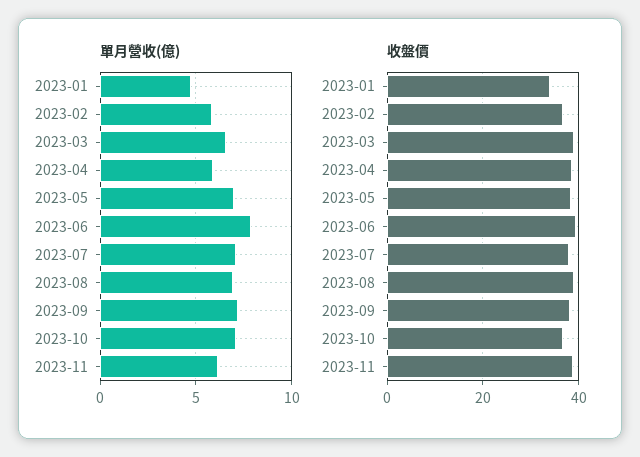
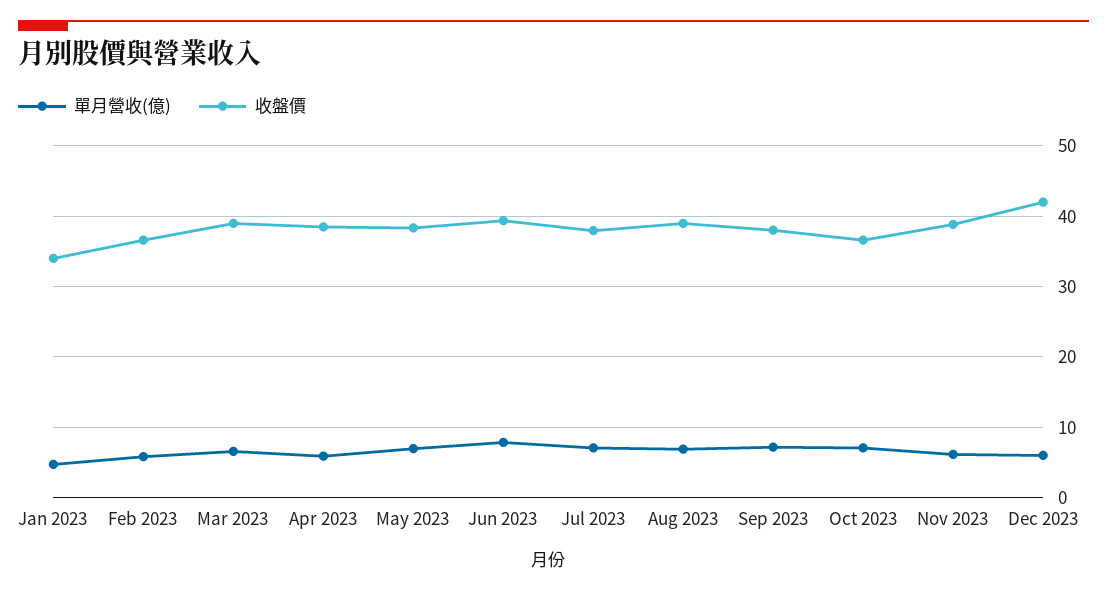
單月營收(億), Dec 2023: none -> 6
收盤價, Dec 2023: none -> 42

